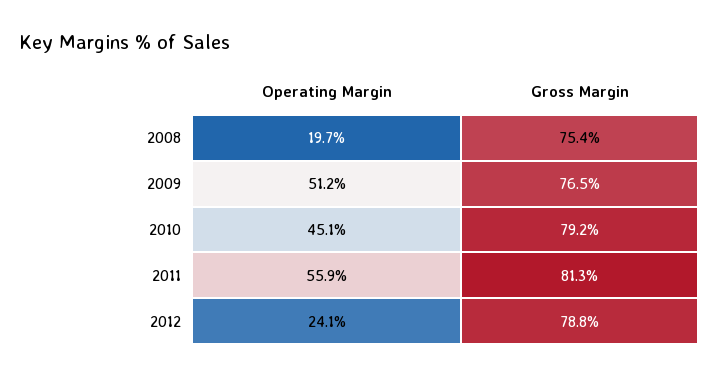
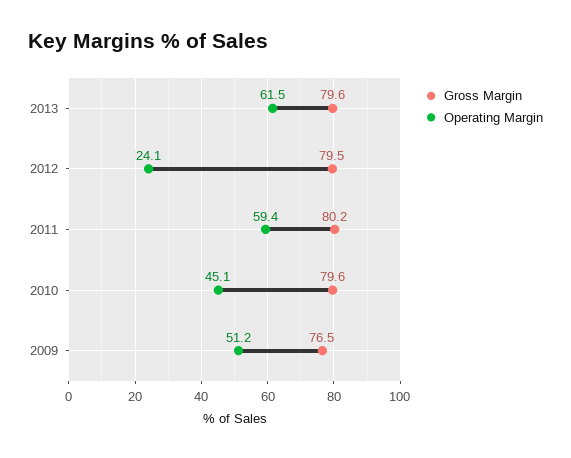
Operating Margin, 2008: 19.7 -> none
Gross Margin, 2008: 75.4 -> none
Gross Margin, 2010: 79.2 -> 79.6
Operating Margin, 2011: 55.9 -> 59.4
Gross Margin, 2011: 81.3 -> 80.2
Gross Margin, 2012: 78.8 -> 79.5
Gross Margin, 2013: none -> 79.6
Operating Margin, 2013: none -> 61.5

